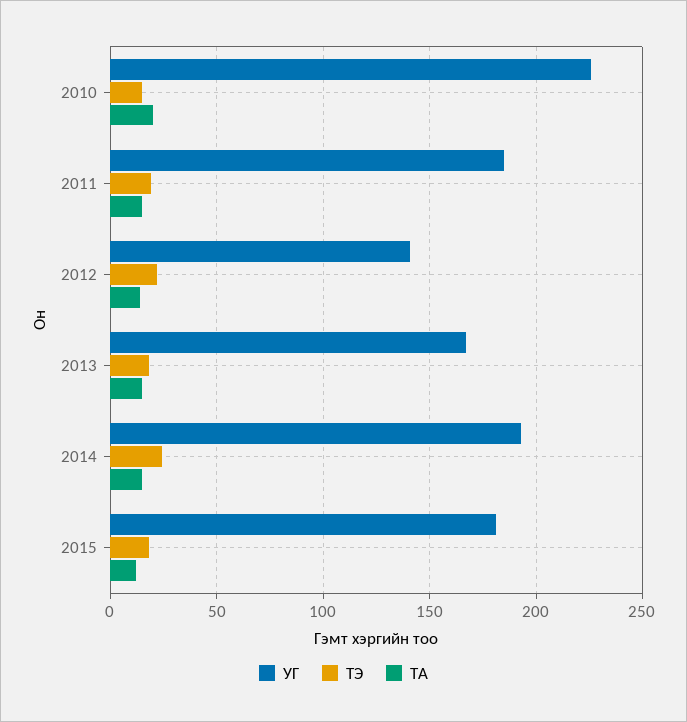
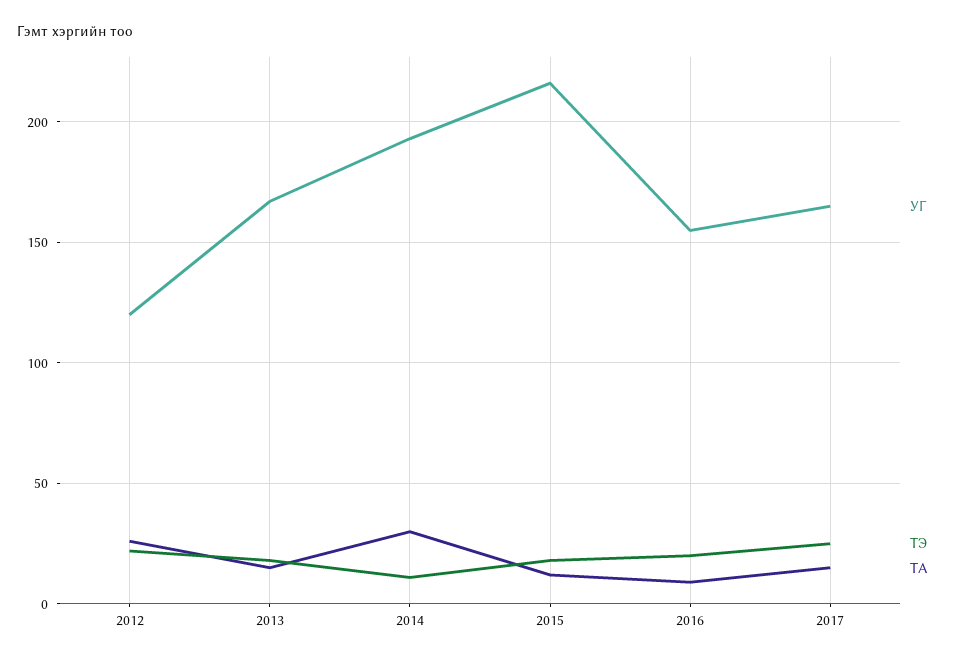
УГ, 2010: 225 -> none
ТЭ, 2010: 15 -> none
ТА, 2010: 20 -> none
УГ, 2011: 185 -> none
ТЭ, 2011: 20 -> none
ТА, 2011: 15 -> none
УГ, 2012: 140 -> 120
ТА, 2012: 15 -> 25
ТЭ, 2014: 25 -> 10
ТА, 2014: 15 -> 30
УГ, 2015: 180 -> 215
УГ, 2016: none -> 155
ТЭ, 2016: none -> 20
ТА, 2016: none -> 10
УГ, 2017: none -> 165
ТЭ, 2017: none -> 25
ТА, 2017: none -> 15

